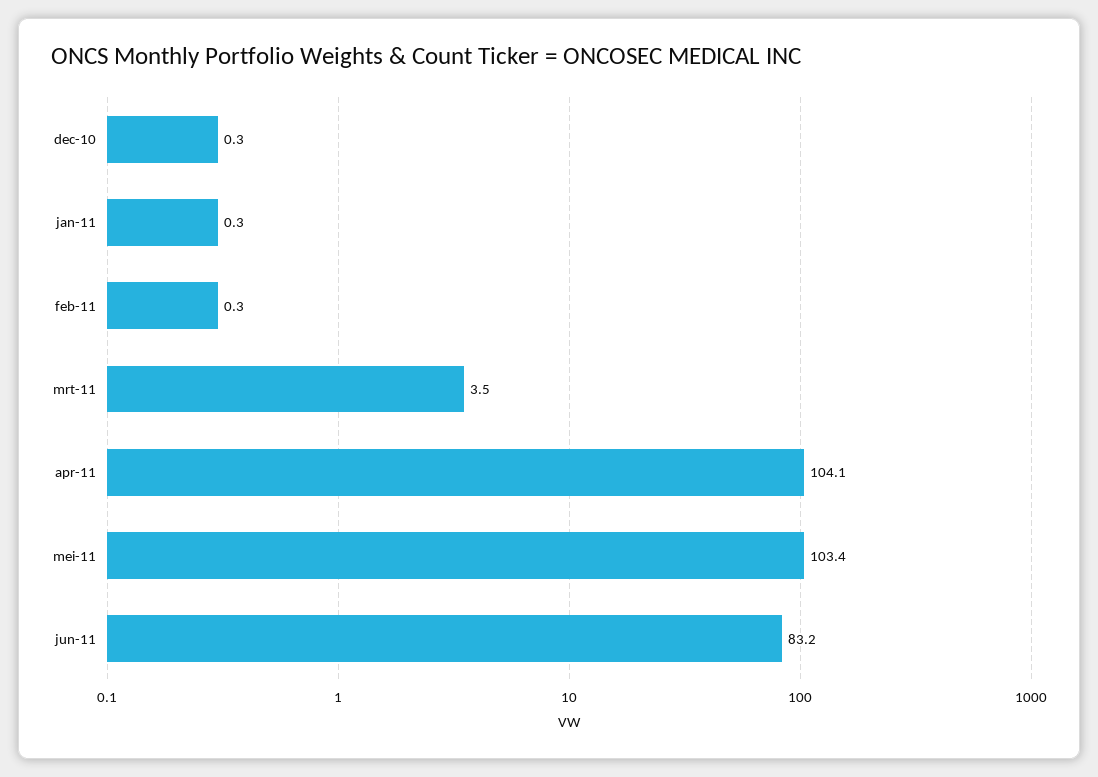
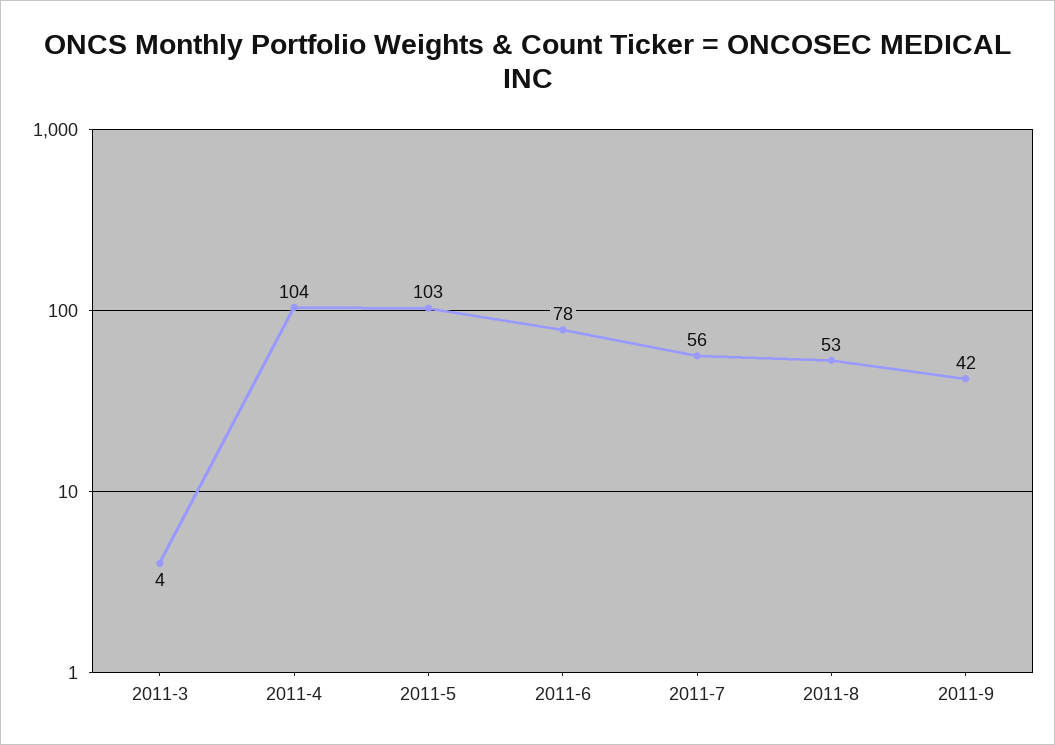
dec-10: 0.3 -> none
jan-11: 0.3 -> none
feb-11: 0.3 -> none
jun-11: 83.2 -> 78
2011-7: none -> 56
2011-8: none -> 53
2011-9: none -> 42

